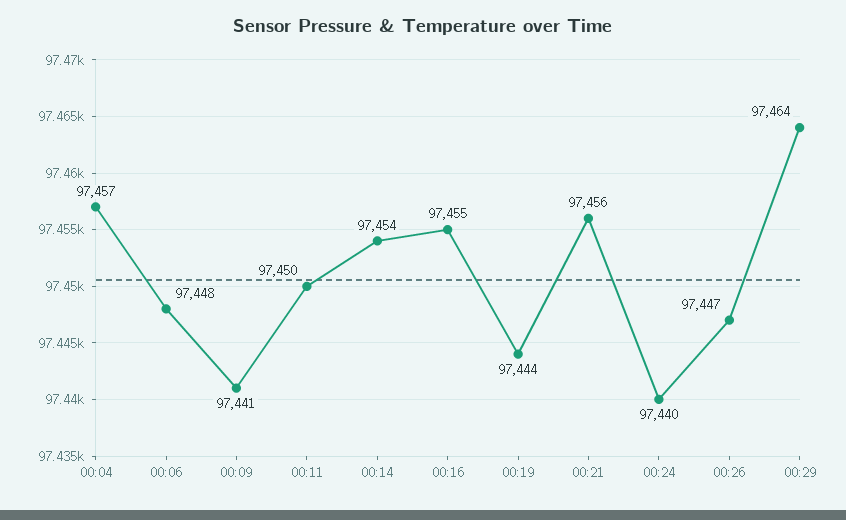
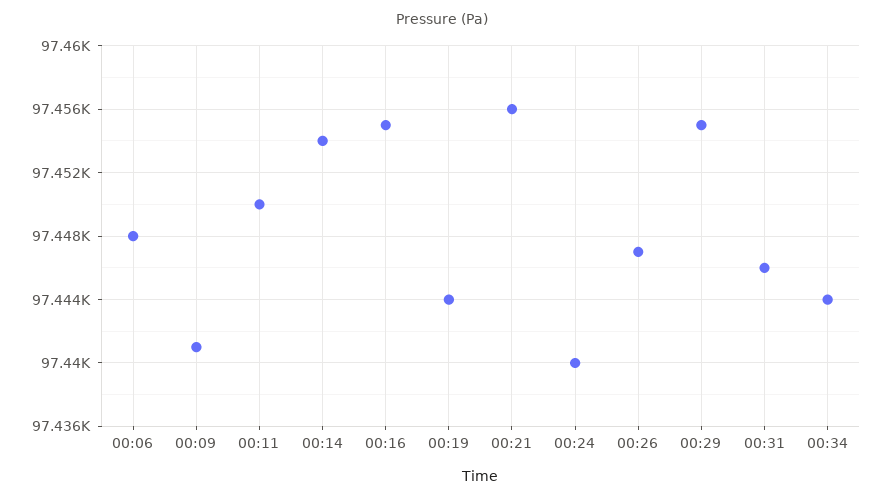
00:04: 97457 -> none
00:29: 97464 -> 97455
00:31: none -> 97446
00:34: none -> 97444

